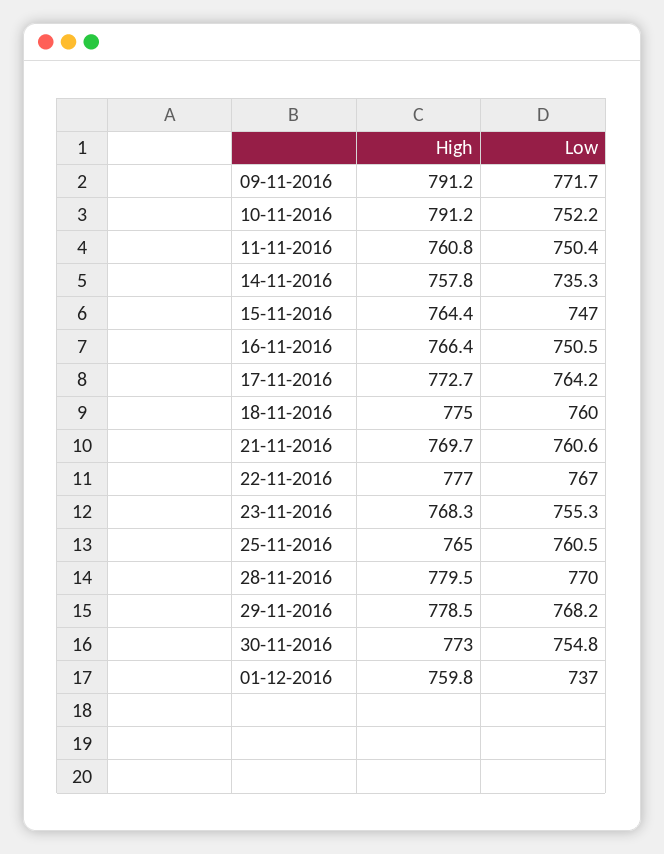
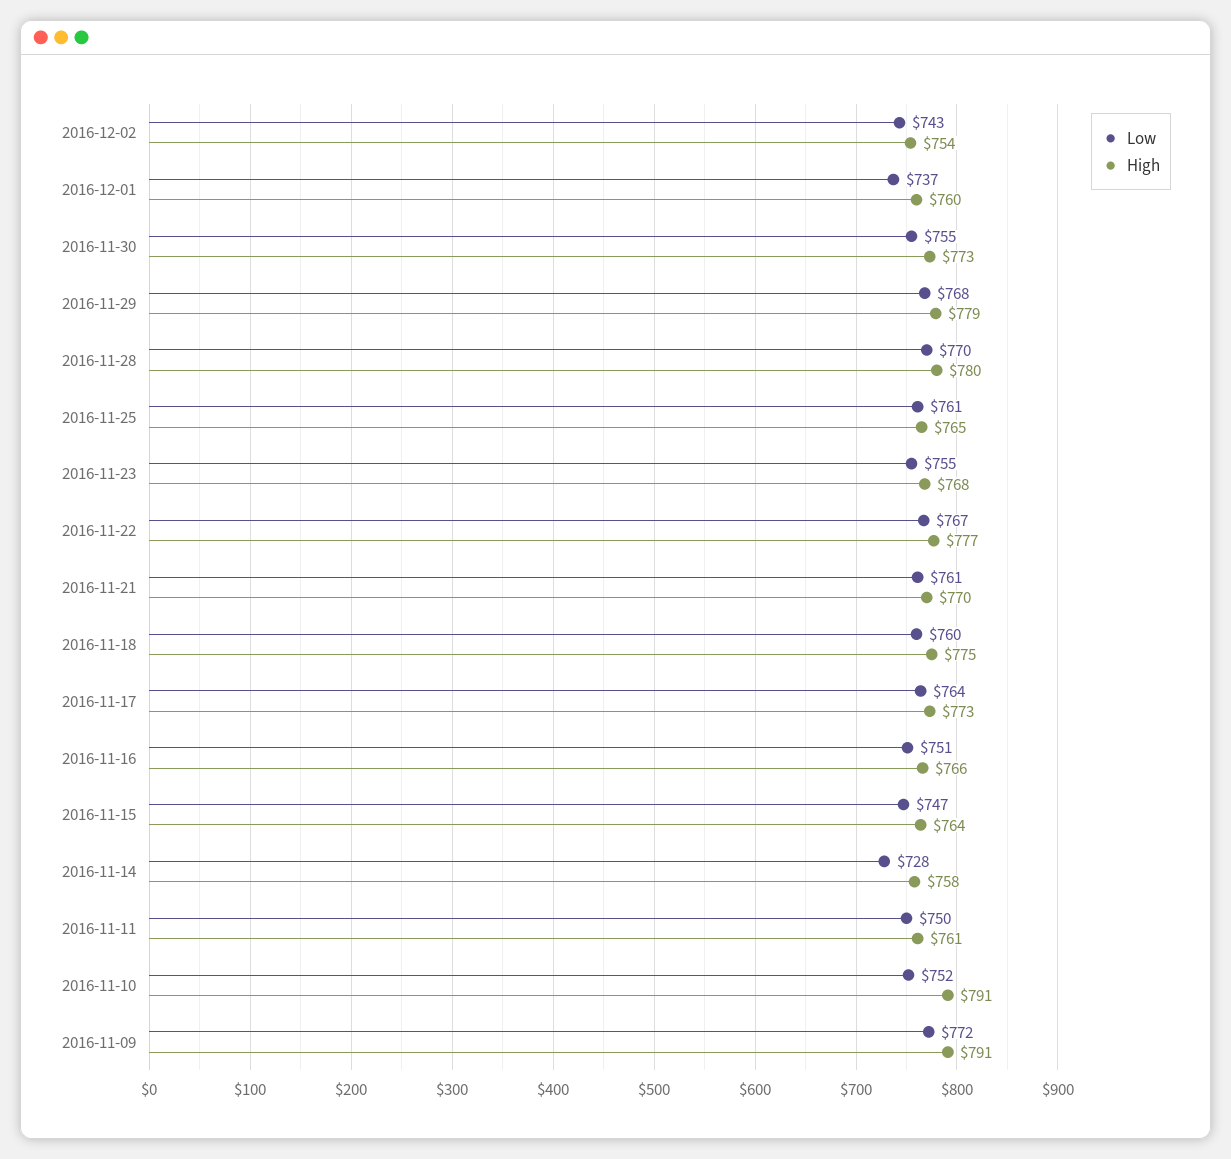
Low, 14-11-2016: 735.3 -> 728
Low, 2016-12-02: none -> 743
High, 2016-12-02: none -> 754

